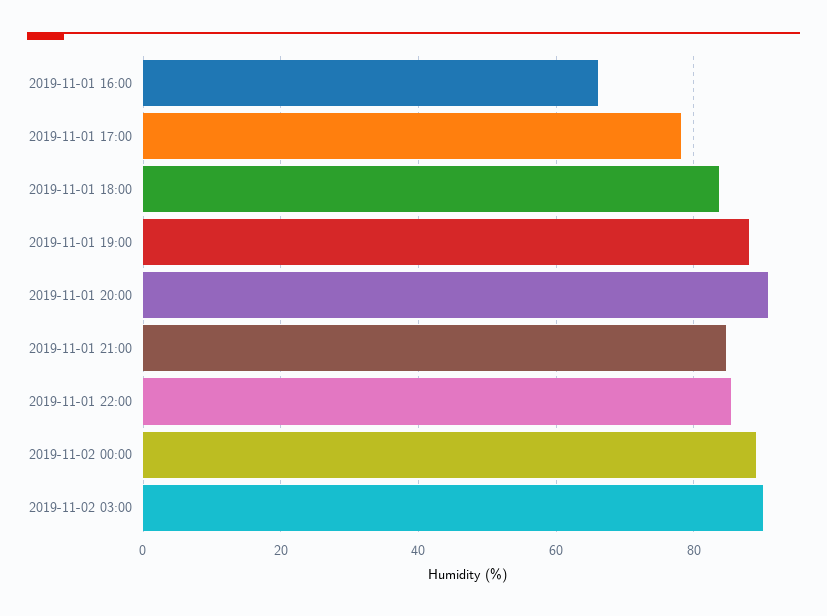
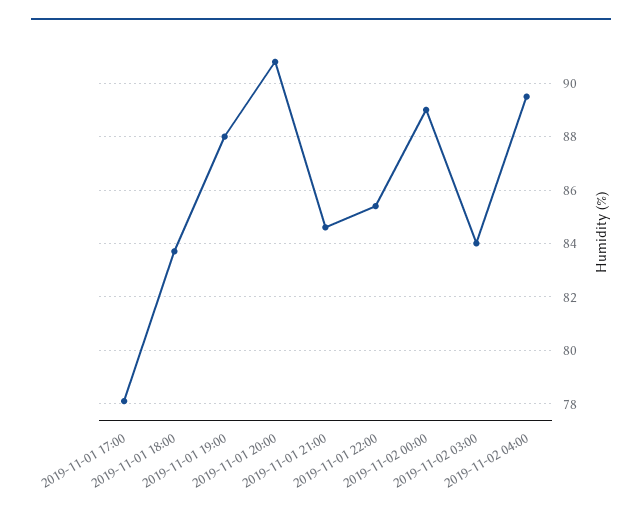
2019-11-01 16:00: 66 -> none
2019-11-02 03:00: 90 -> 84
2019-11-02 04:00: none -> 89.5

